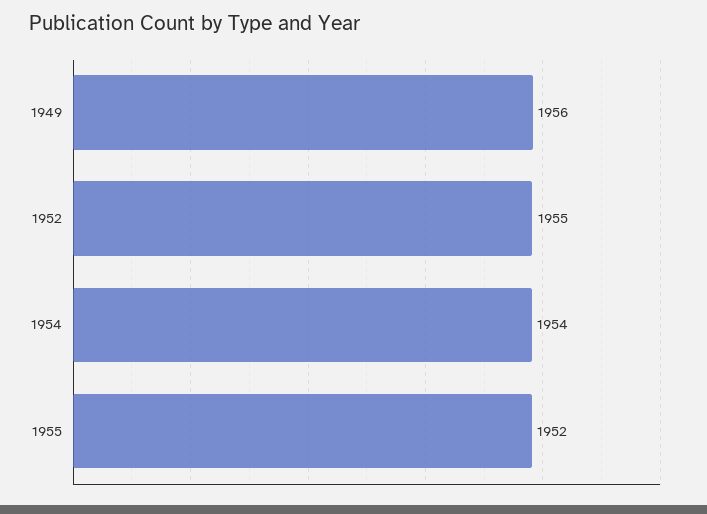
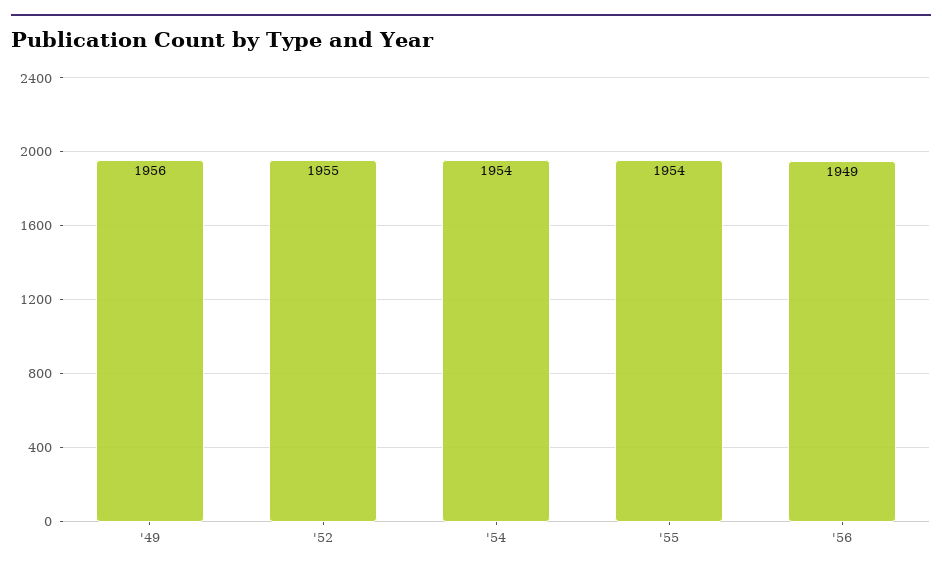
1955: 1952 -> 1954
'56: none -> 1949

